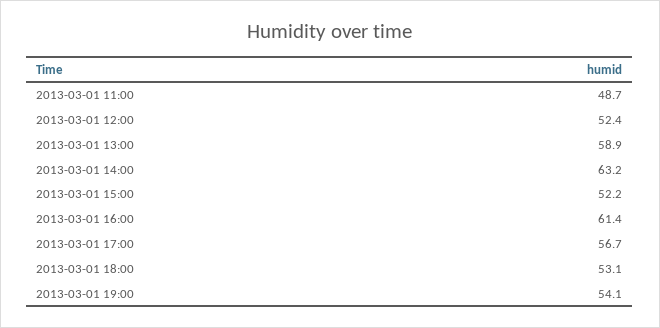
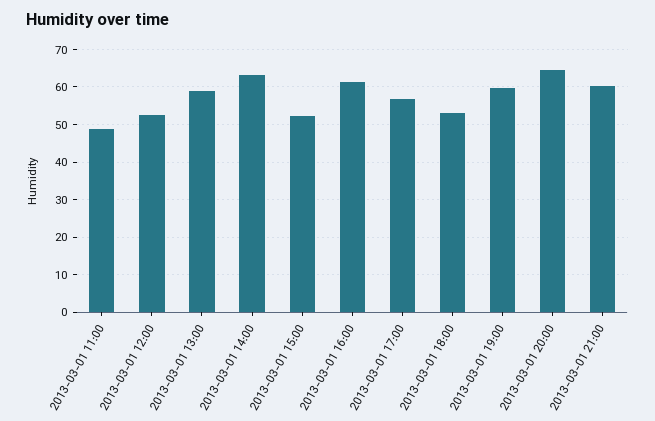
2013-03-01 19:00: 54.1 -> 60
2013-03-01 20:00: none -> 64
2013-03-01 21:00: none -> 60

